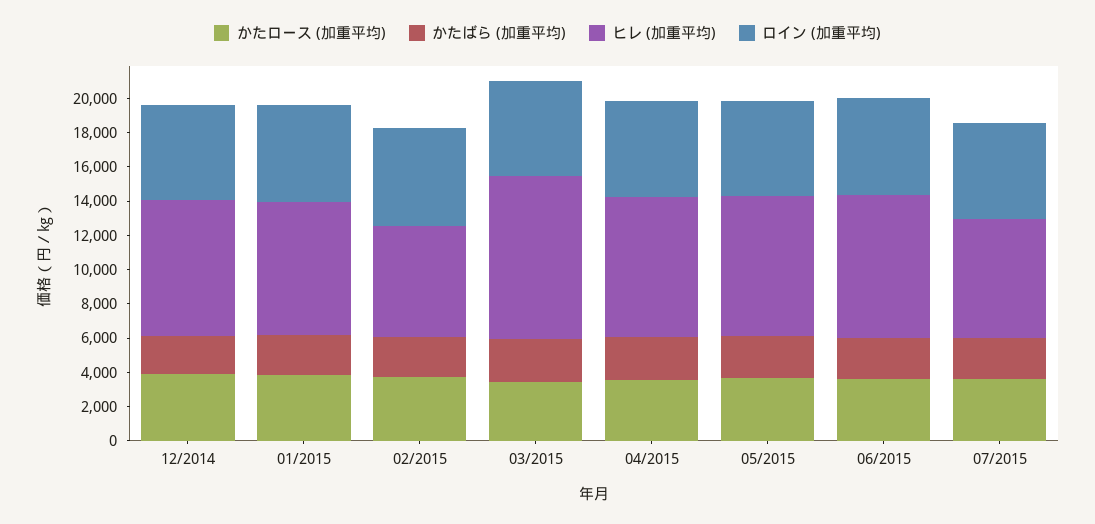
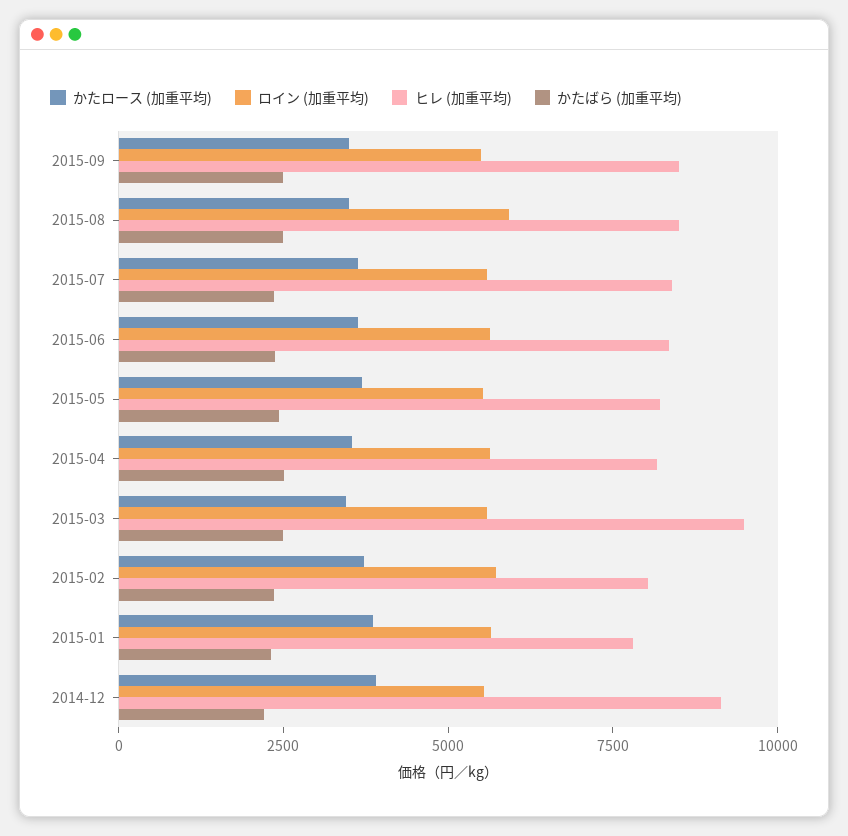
ヒレ (加重平均), 12/2014: 8000 -> 9000
ヒレ (加重平均), 02/2015: 6500 -> 8000
ヒレ (加重平均), 07/2015: 7000 -> 8500
かたロース (加重平均), 2015-09: none -> 3500
ロイン (加重平均), 2015-09: none -> 5500
ヒレ (加重平均), 2015-09: none -> 8500
かたばら (加重平均), 2015-09: none -> 2500
かたロース (加重平均), 2015-08: none -> 3500
ロイン (加重平均), 2015-08: none -> 6000
ヒレ (加重平均), 2015-08: none -> 8500
かたばら (加重平均), 2015-08: none -> 2500

